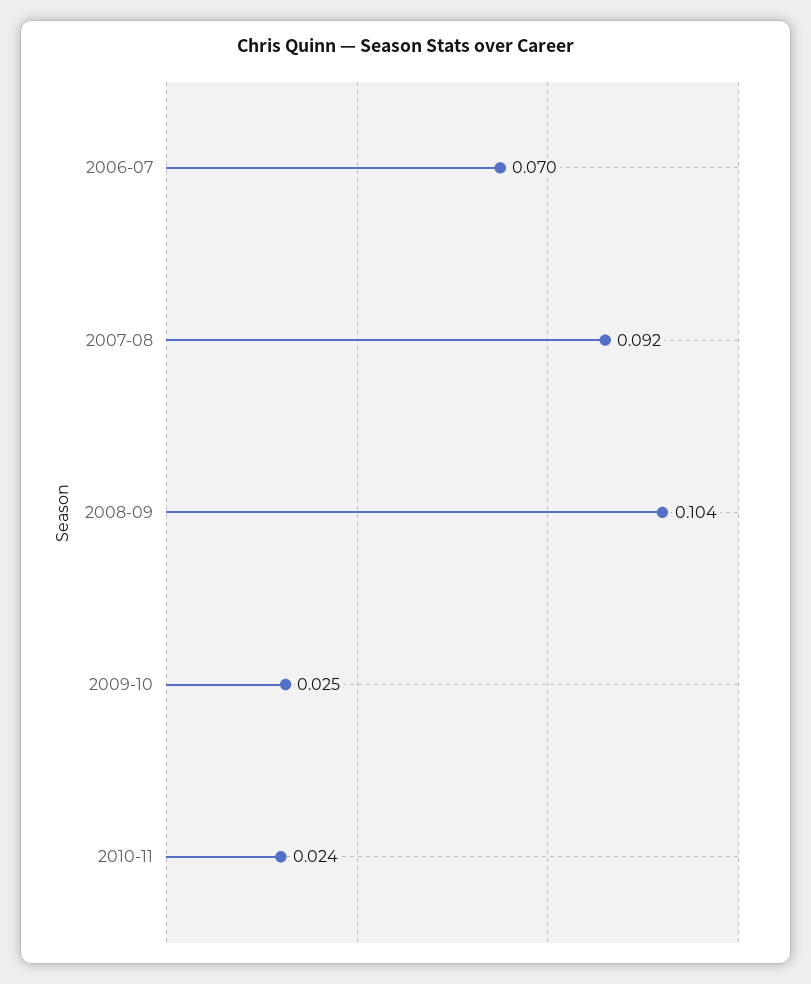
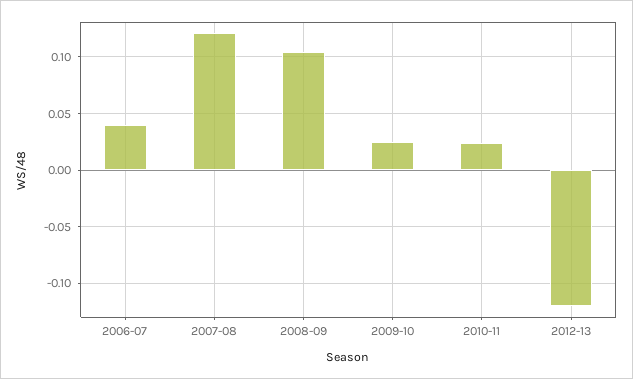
2006-07: 0.07 -> 0.04
2007-08: 0.092 -> 0.12
2012-13: none -> -0.12

